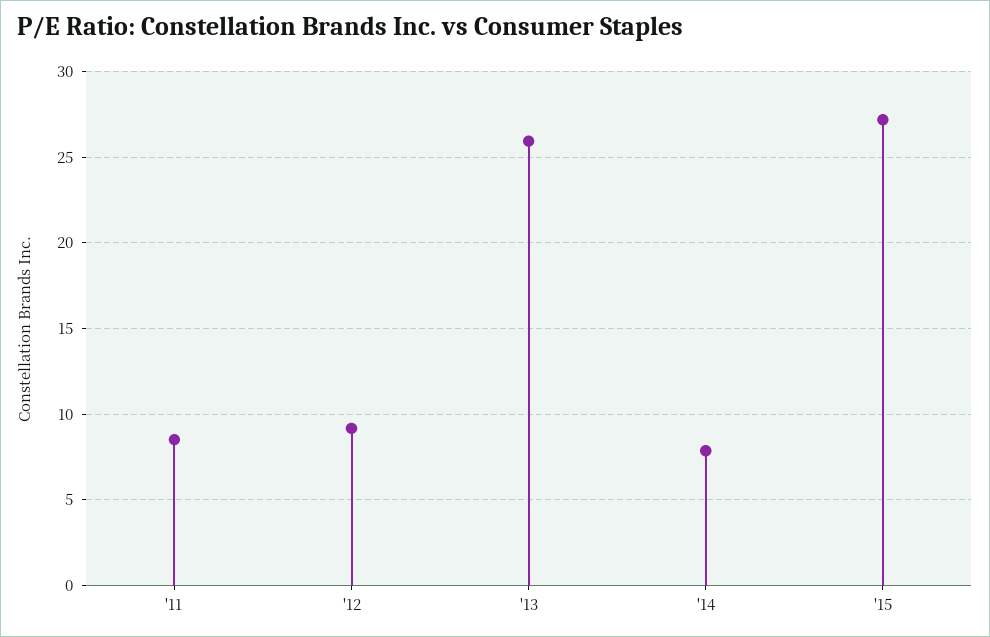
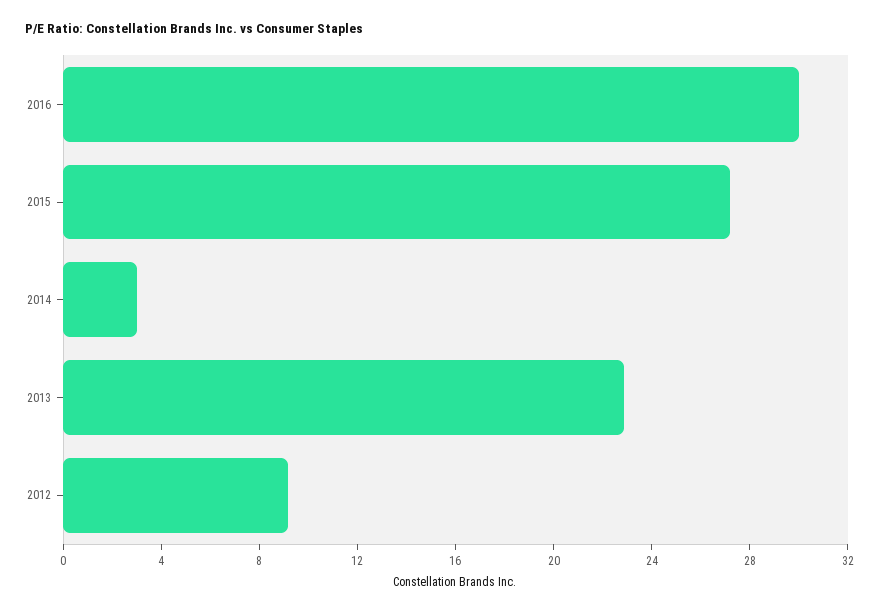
'11: 8.5 -> none
'13: 26 -> 23
'14: 8 -> 3
2016: none -> 30

